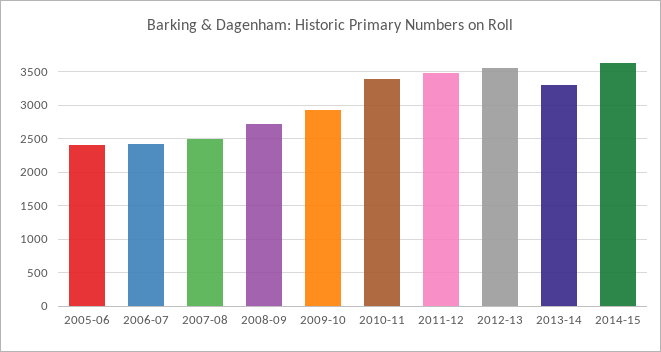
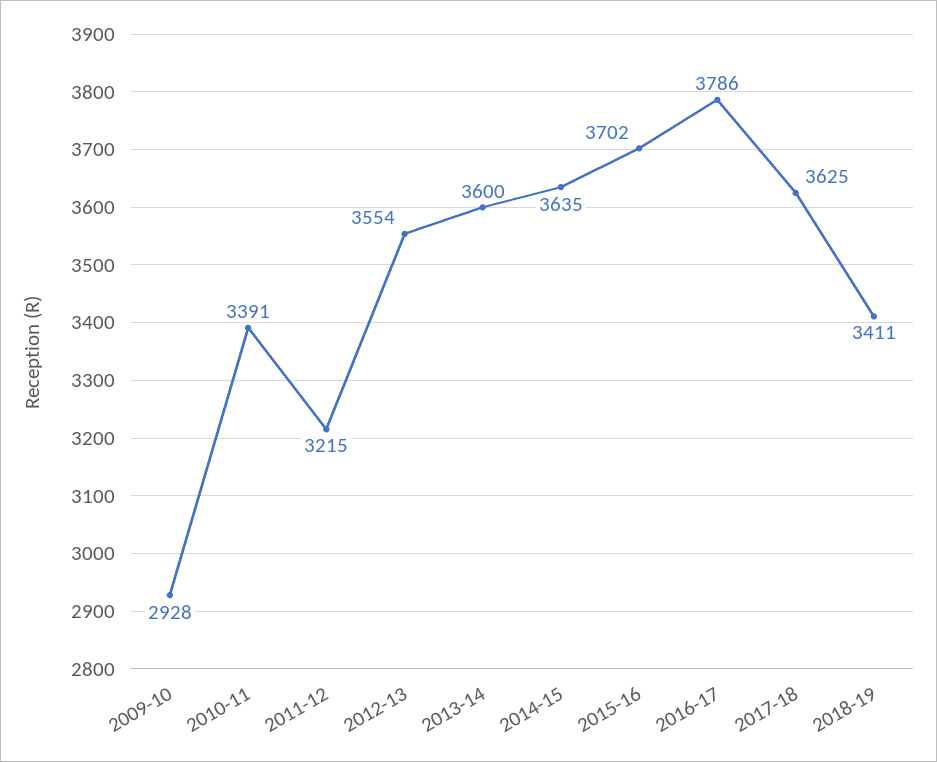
2005-06: 2400 -> none
2006-07: 2400 -> none
2007-08: 2500 -> none
2008-09: 2700 -> none
2011-12: 3500 -> 3215
2013-14: 3300 -> 3600
2015-16: none -> 3702
2016-17: none -> 3786
2017-18: none -> 3625
2018-19: none -> 3411

